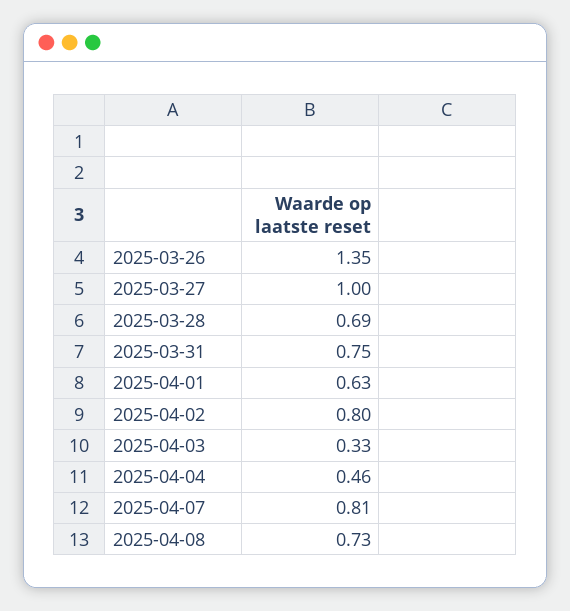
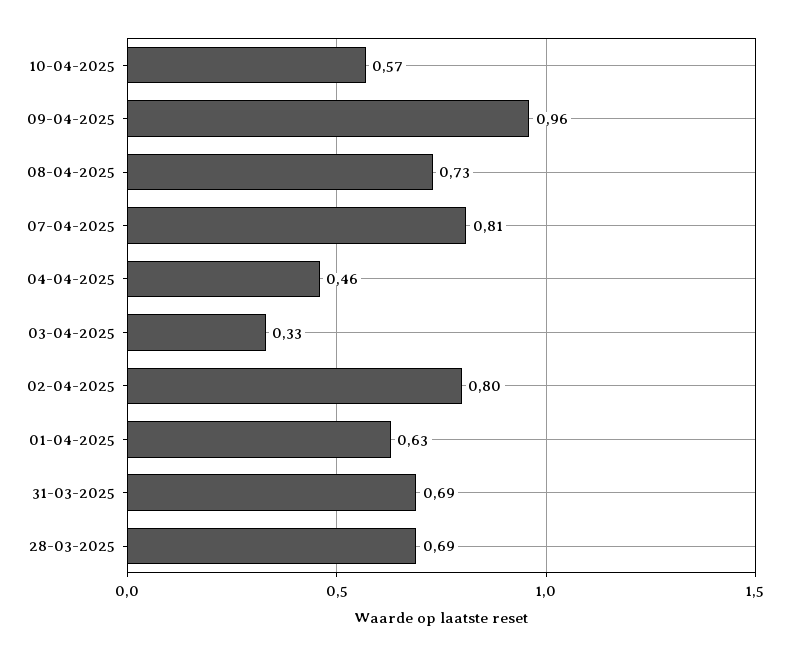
2025-03-26: 1.35 -> none
2025-03-27: 1 -> none
2025-03-31: 0.75 -> 0.69
10-04-2025: none -> 0.57
09-04-2025: none -> 0.96

